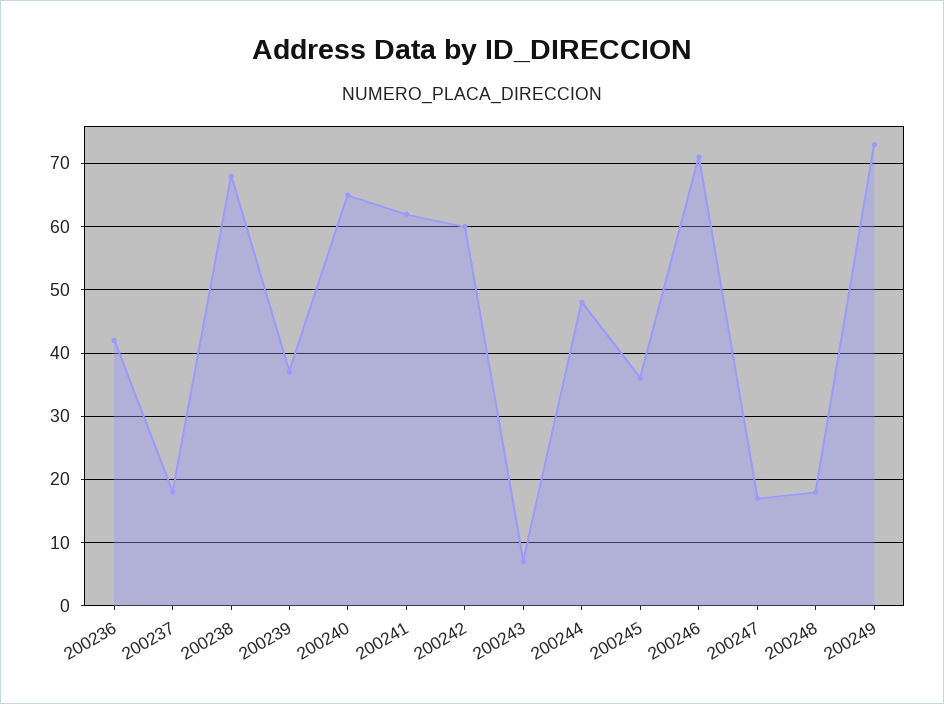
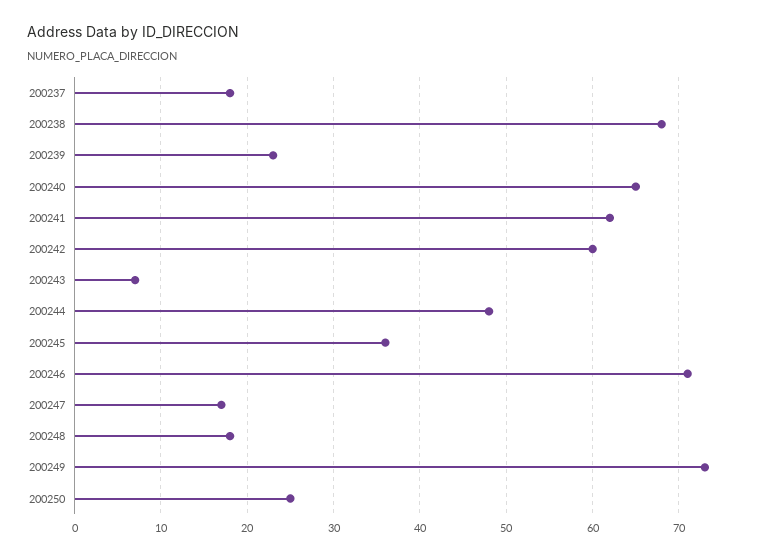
200236: 42 -> none
200239: 37 -> 23
200250: none -> 25

